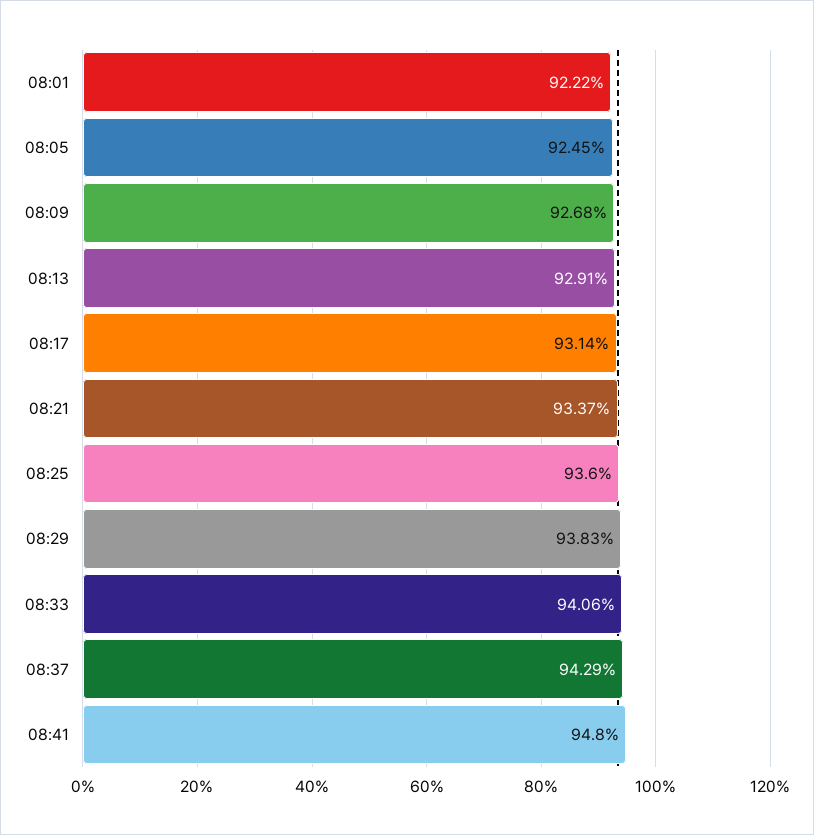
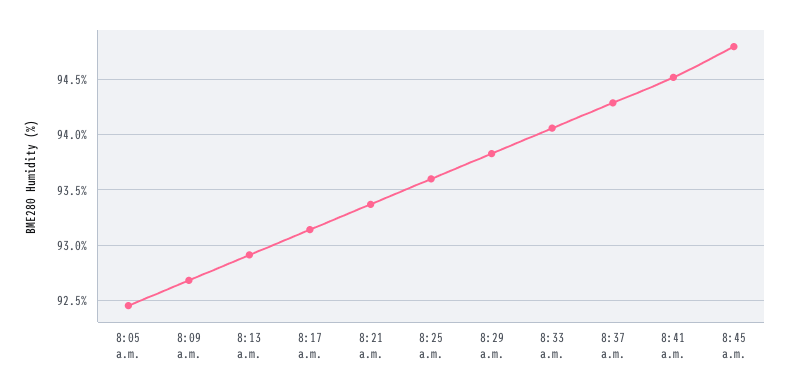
08:01: 92.22 -> none
08:41: 94.8 -> 94.5
8:45 a.m.: none -> 94.8

